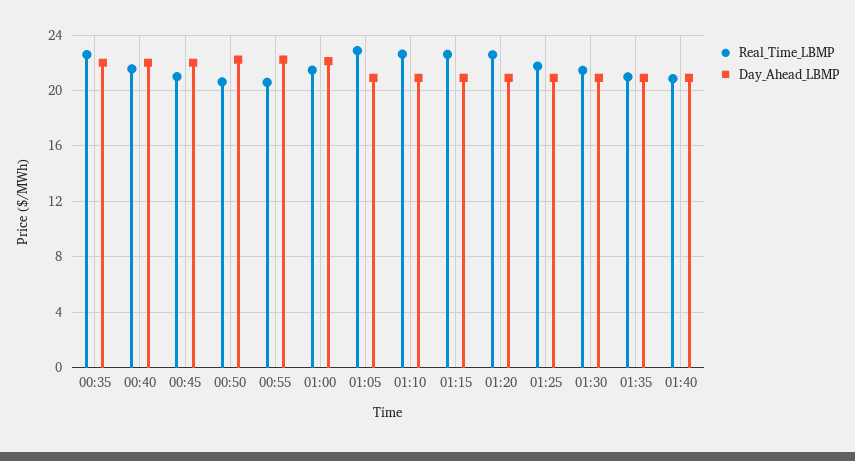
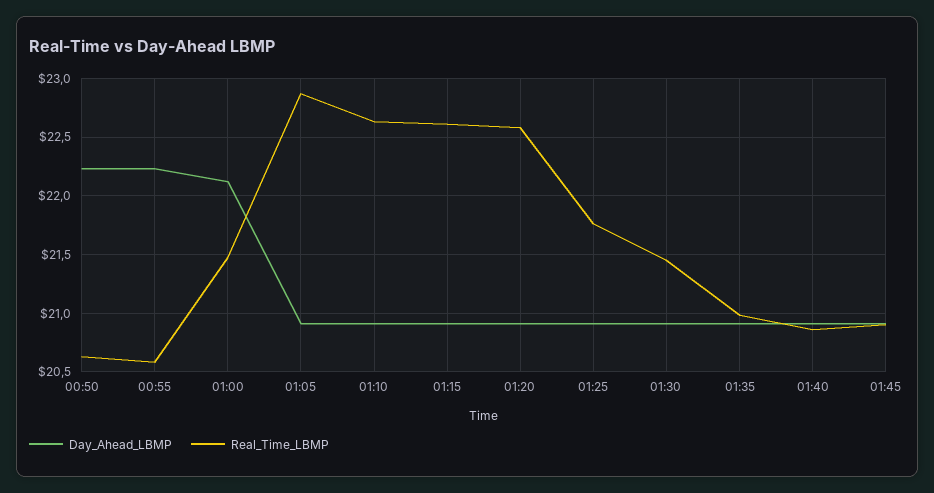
Real_Time_LBMP, 00:35: 22.5 -> none
Day_Ahead_LBMP, 00:35: 22 -> none
Real_Time_LBMP, 00:40: 21.5 -> none
Day_Ahead_LBMP, 00:40: 22 -> none
Real_Time_LBMP, 00:45: 21 -> none
Day_Ahead_LBMP, 00:45: 22 -> none
Day_Ahead_LBMP, 01:45: none -> 20.9
Real_Time_LBMP, 01:45: none -> 20.9

